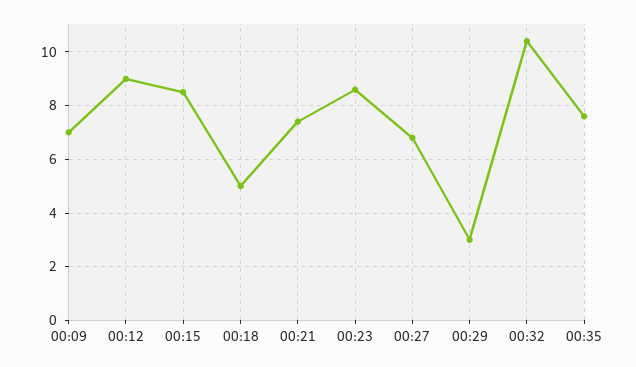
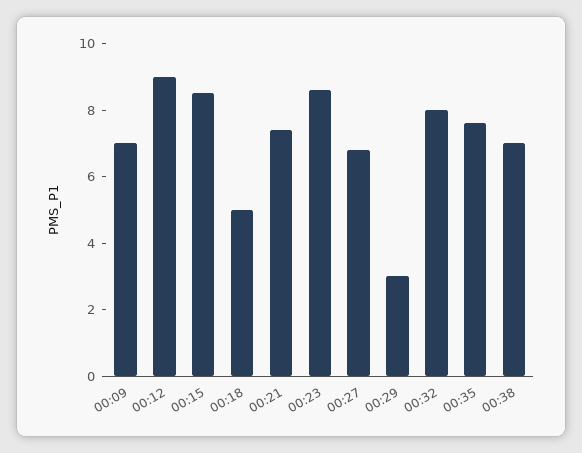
00:32: 10.5 -> 8
00:38: none -> 7

